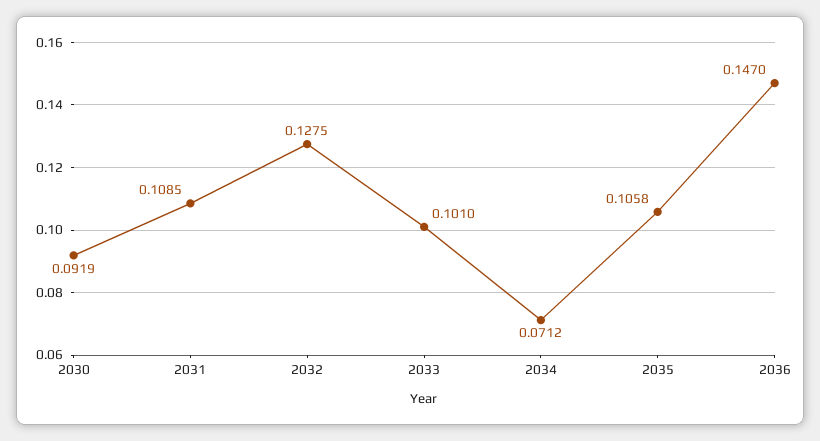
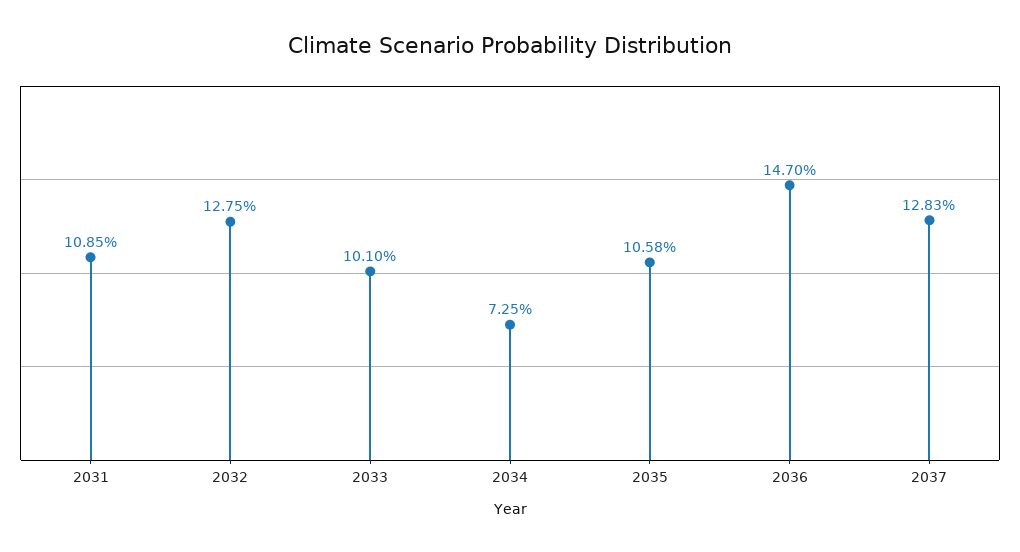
2030: 0.0919 -> none
2034: 0.0712 -> 0.0725
2037: none -> 0.1283

